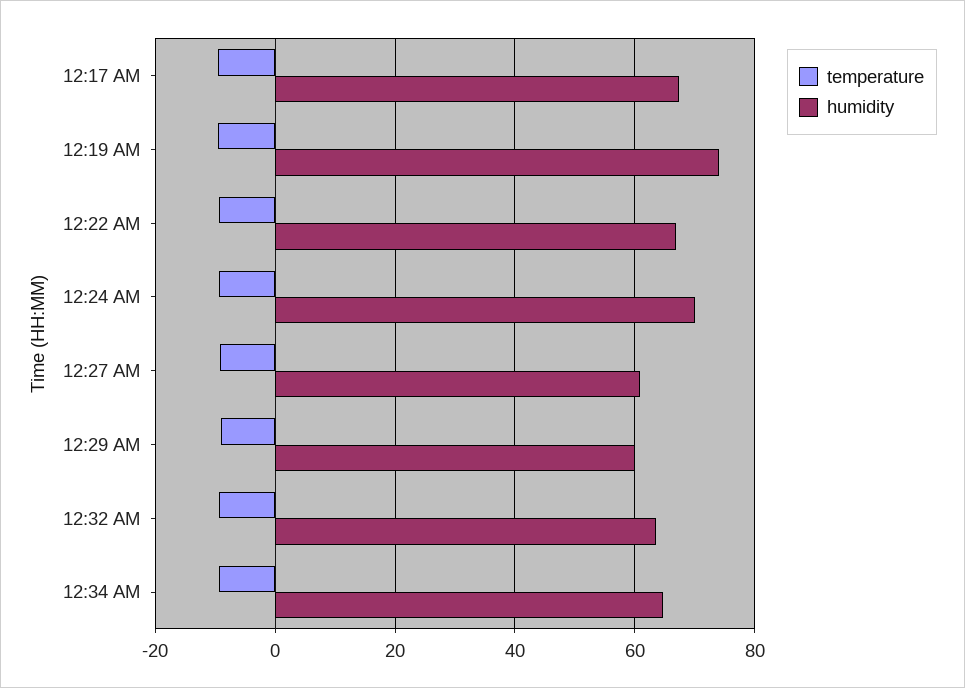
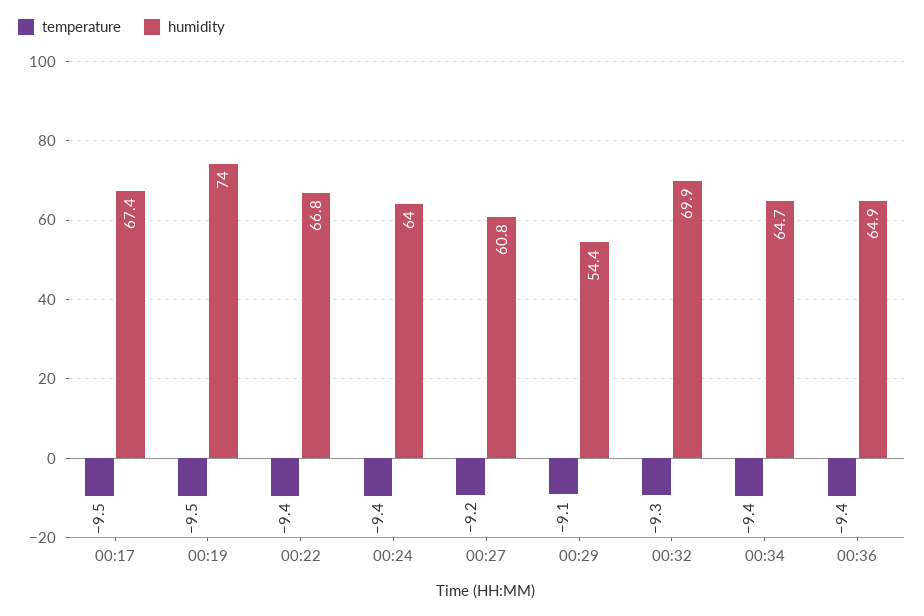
humidity, 12:24 AM: 70 -> 64
humidity, 12:29 AM: 60 -> 54.4
humidity, 12:32 AM: 64 -> 69.9
temperature, 00:36: none -> -9.4
humidity, 00:36: none -> 64.9

